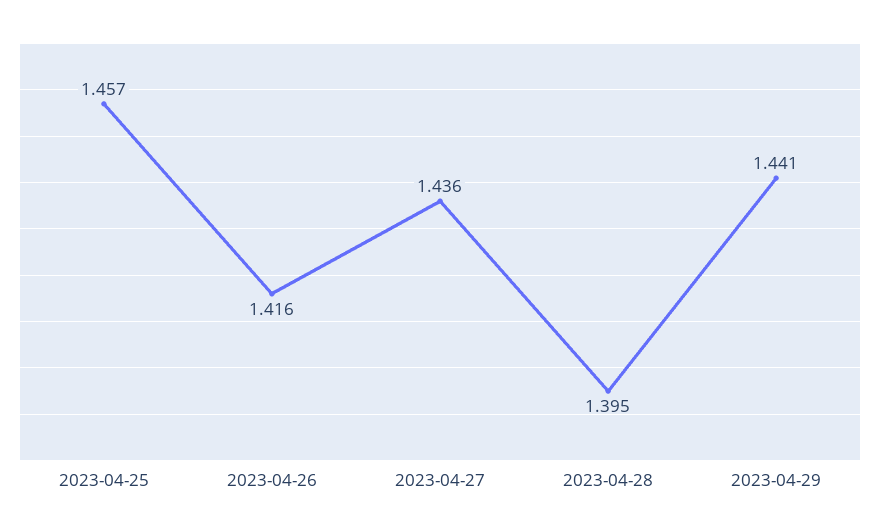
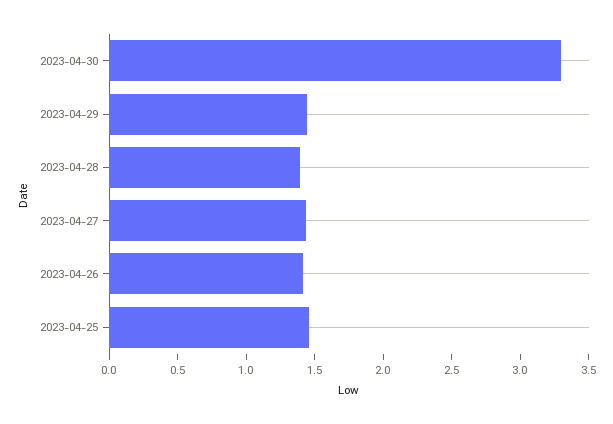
2023-04-30: none -> 3.3

